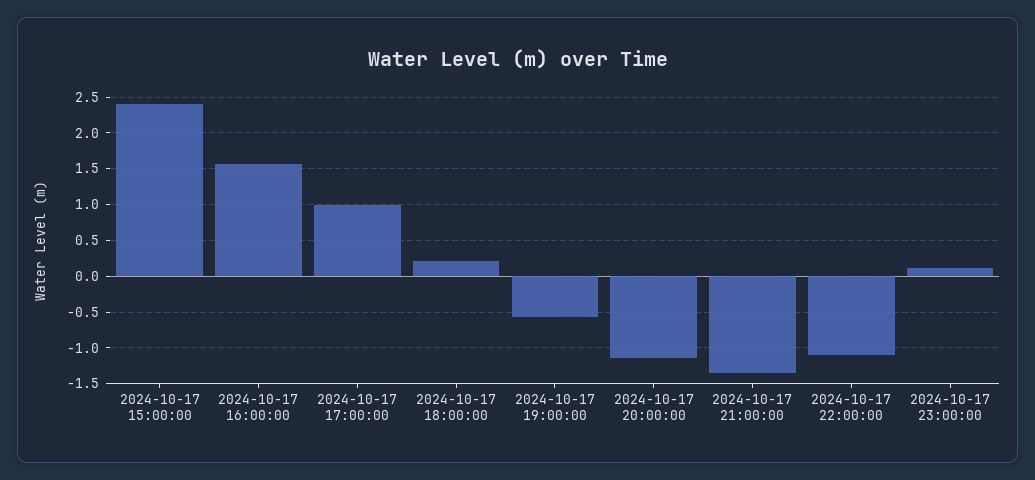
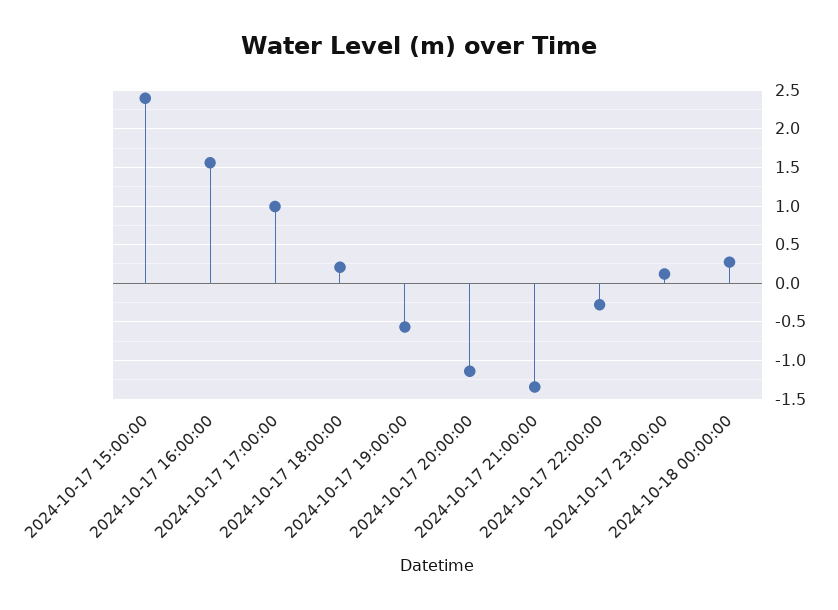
2024-10-17 22:00:00: -1.1 -> -0.3
2024-10-18 00:00:00: none -> 0.3

